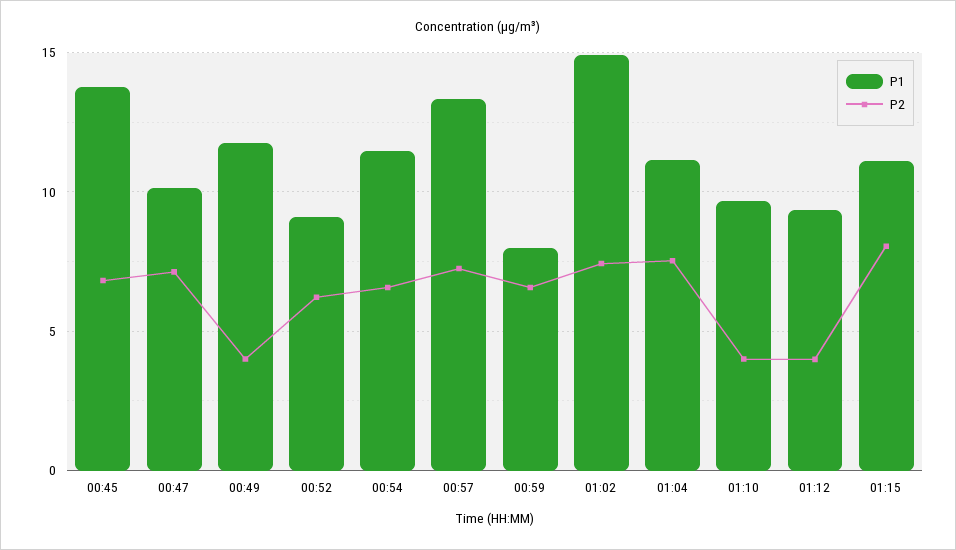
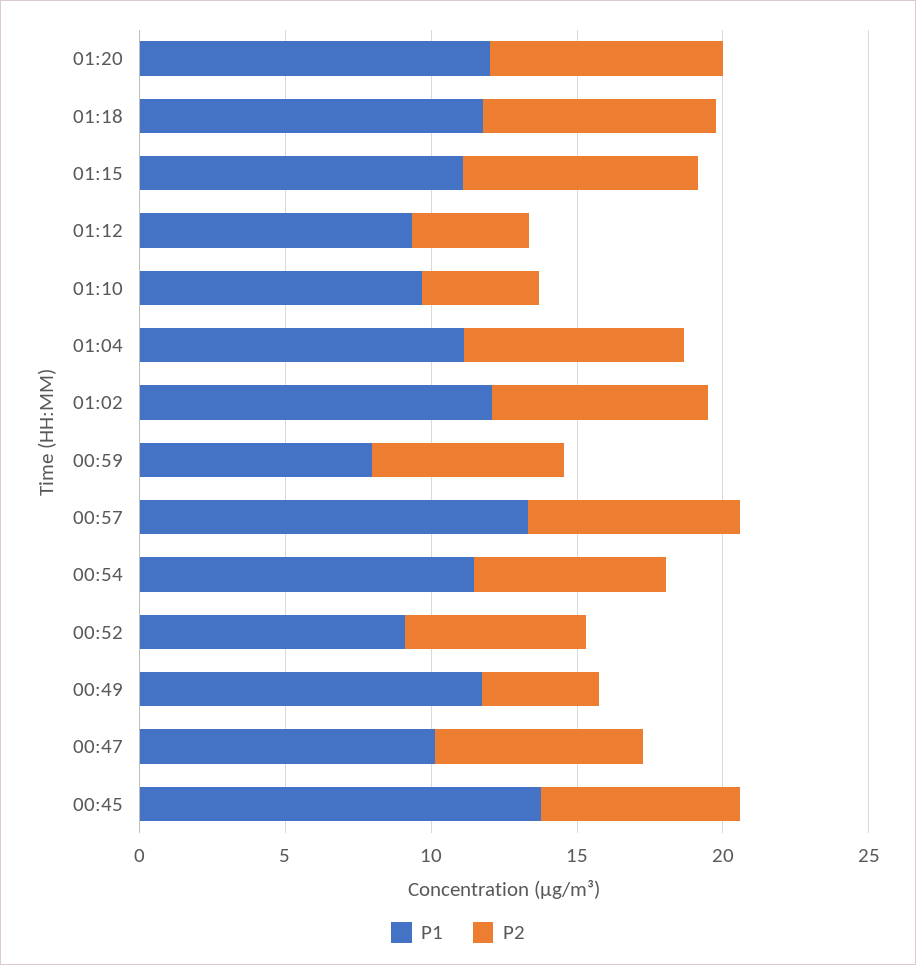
P1, 01:02: 15 -> 12
P1, 01:20: none -> 12
P2, 01:20: none -> 8
P1, 01:18: none -> 12
P2, 01:18: none -> 8

